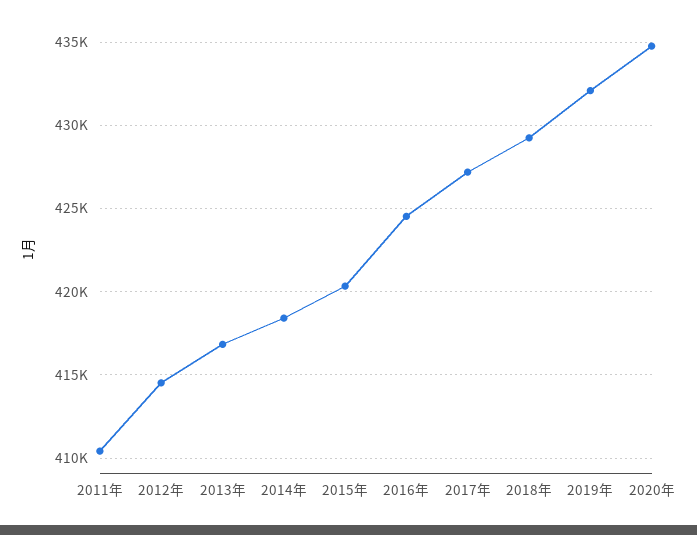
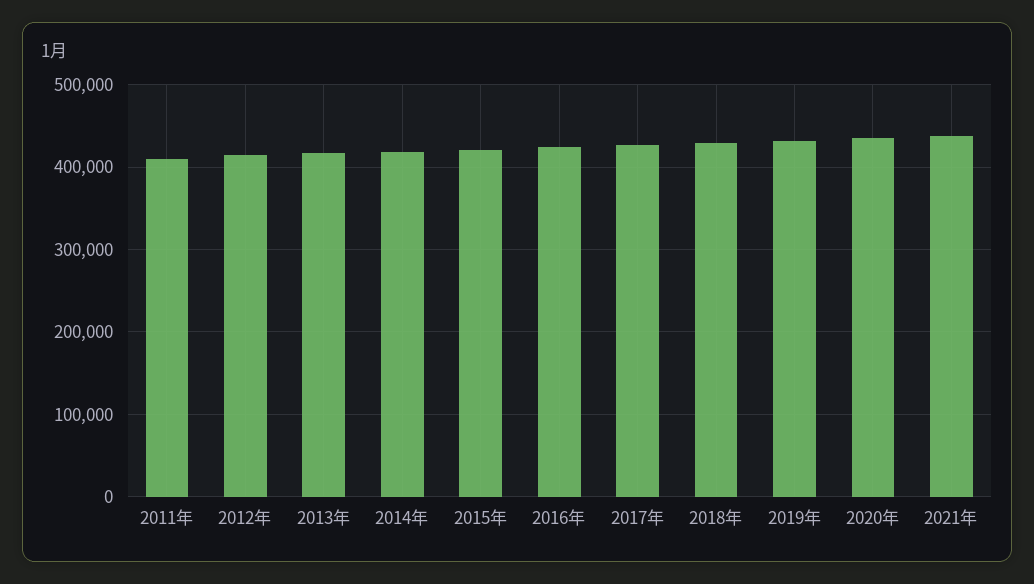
2021年: none -> 440000

